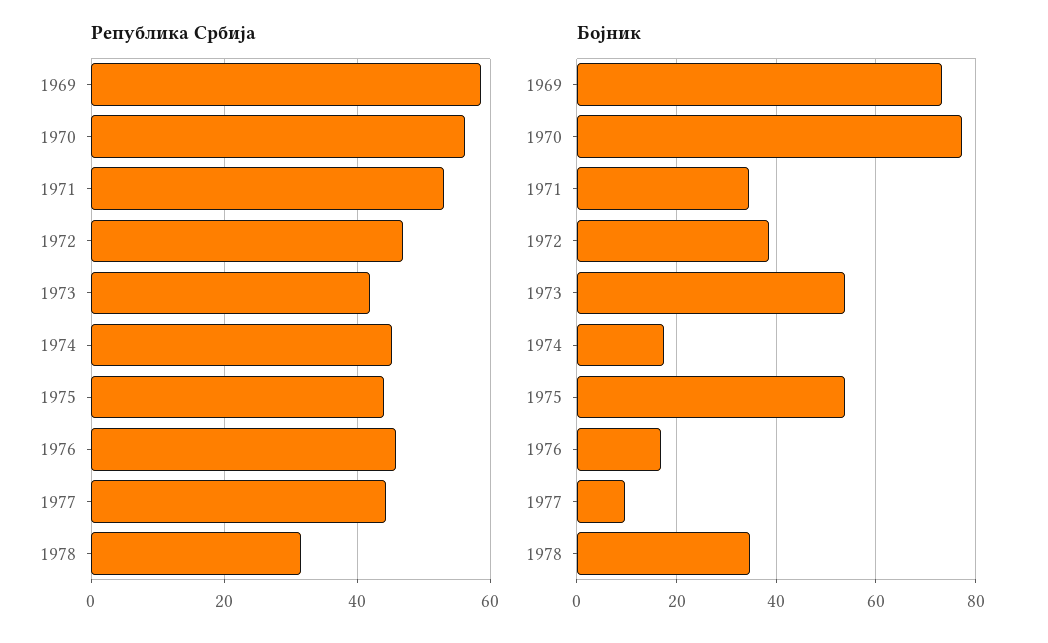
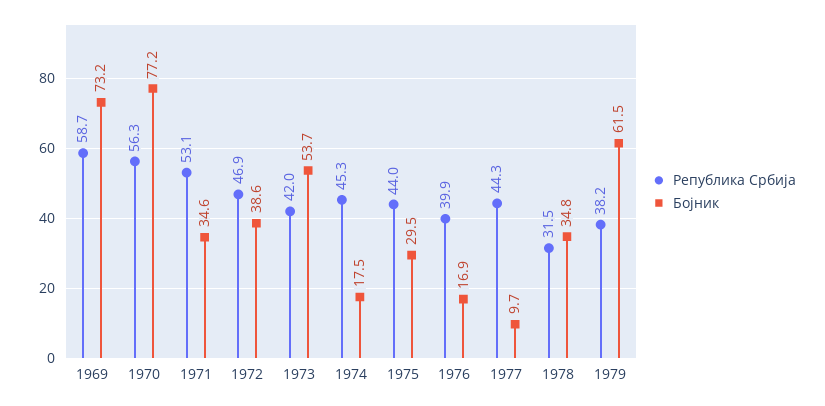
Република Србија, 1976: 46 -> 39.9
Бојник, 1975: 54 -> 29.5
Република Србија, 1979: none -> 38.2
Бојник, 1979: none -> 61.5

